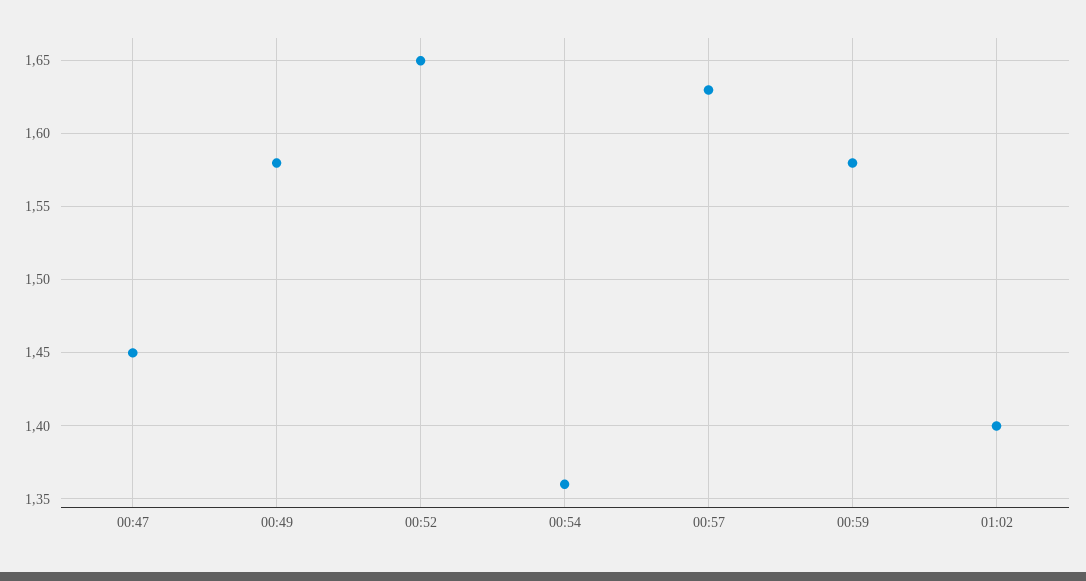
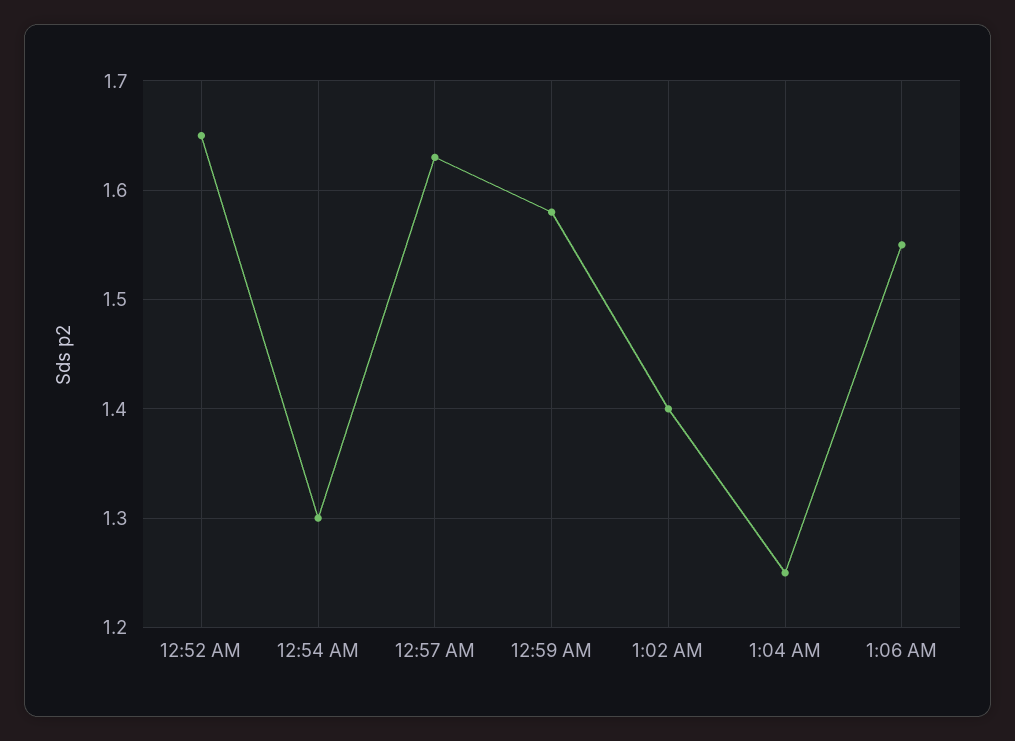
00:47: 1.45 -> none
00:49: 1.58 -> none
00:54: 1.36 -> 1.3
1:04 AM: none -> 1.25
1:06 AM: none -> 1.55

